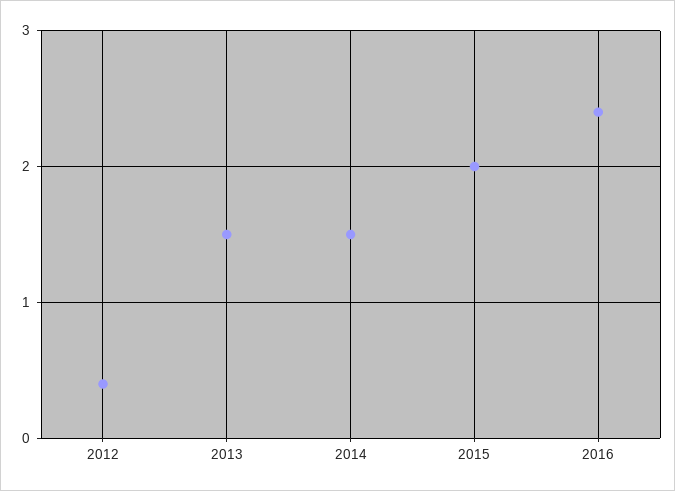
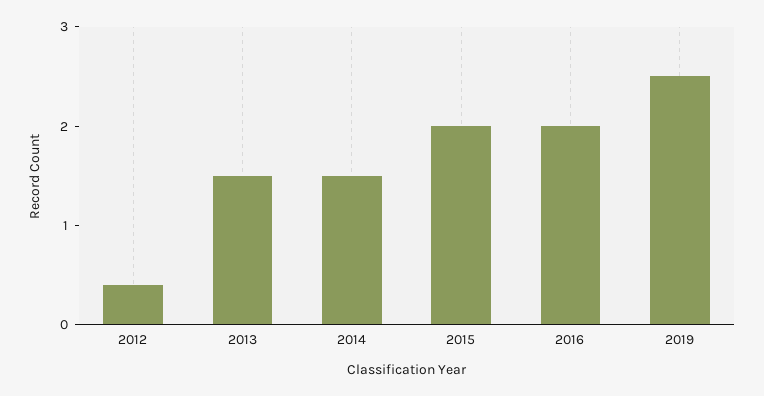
2016: 2.4 -> 2
2019: none -> 2.5

